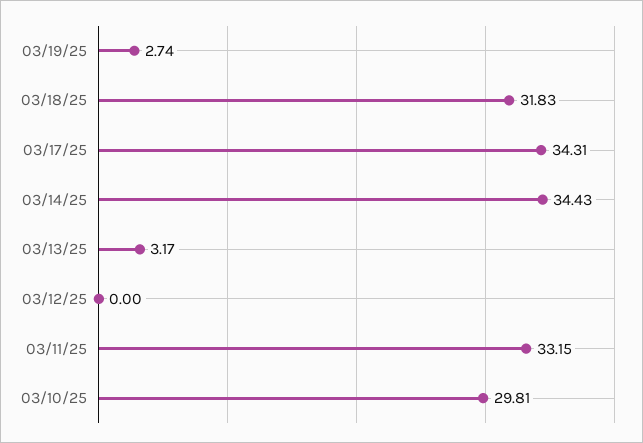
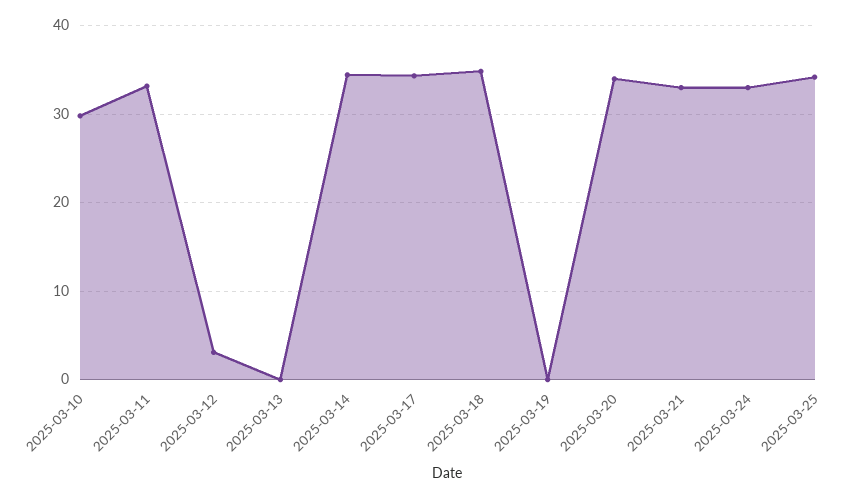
03/19/25: 2.74 -> 0
03/18/25: 31.83 -> 35
03/13/25: 3.17 -> 0
03/12/25: 0 -> 3
2025-03-20: none -> 34
2025-03-21: none -> 33
2025-03-24: none -> 33
2025-03-25: none -> 34

